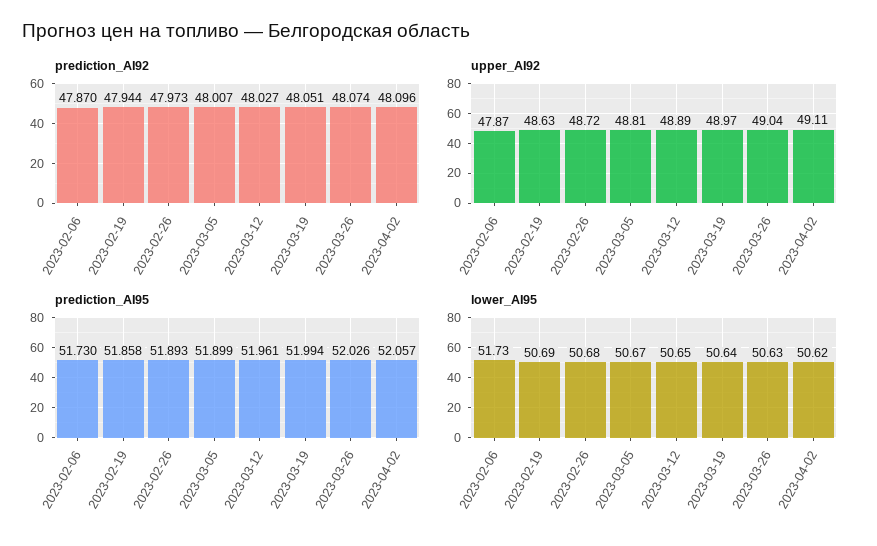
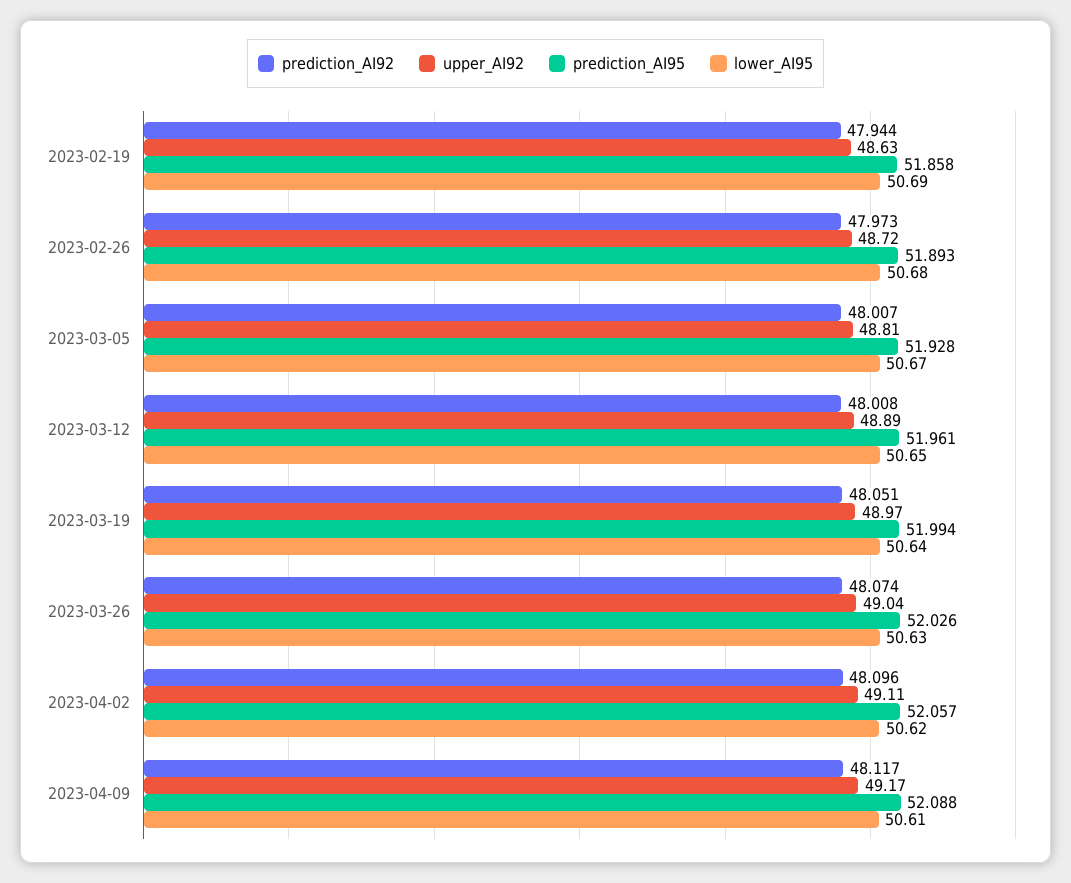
prediction_AI92, 2023-02-06: 47.87 -> none
prediction_AI92, 2023-03-12: 48.027 -> 48.008
upper_AI92, 2023-02-06: 47.87 -> none
prediction_AI95, 2023-02-06: 51.73 -> none
prediction_AI95, 2023-03-05: 51.899 -> 51.928
lower_AI95, 2023-02-06: 51.73 -> none
prediction_AI92, 2023-04-09: none -> 48.117
upper_AI92, 2023-04-09: none -> 49.17
prediction_AI95, 2023-04-09: none -> 52.088
lower_AI95, 2023-04-09: none -> 50.61

